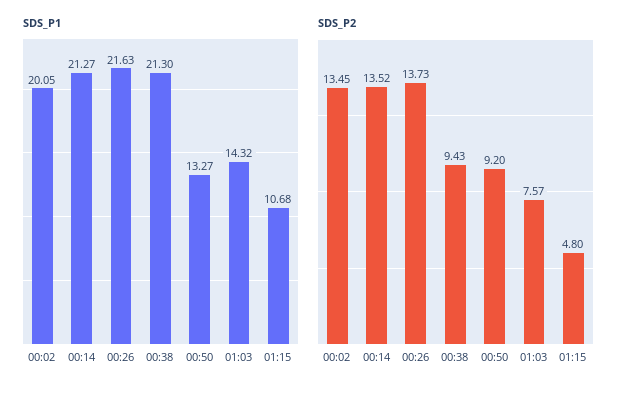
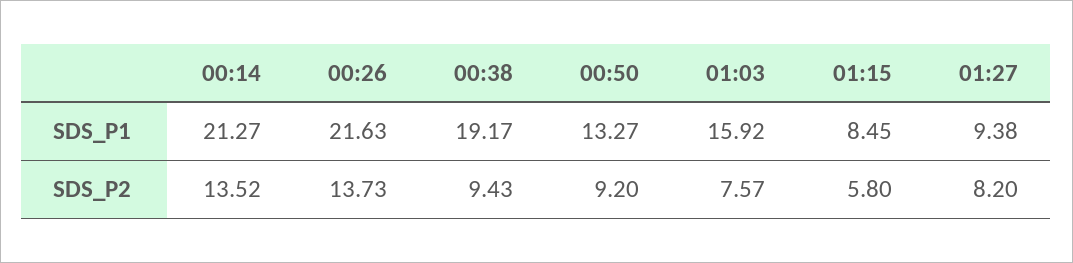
SDS_P1, 00:02: 20.05 -> none
SDS_P1, 00:38: 21.3 -> 19.17
SDS_P1, 01:03: 14.32 -> 15.92
SDS_P1, 01:15: 10.68 -> 8.45
SDS_P2, 00:02: 13.45 -> none
SDS_P2, 01:15: 4.8 -> 5.8
SDS_P1, 01:27: none -> 9.38
SDS_P2, 01:27: none -> 8.2

